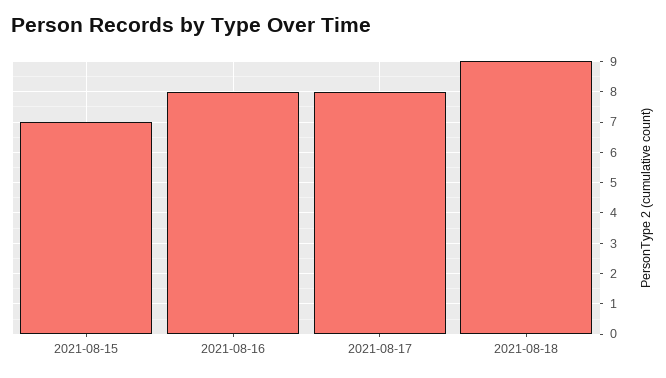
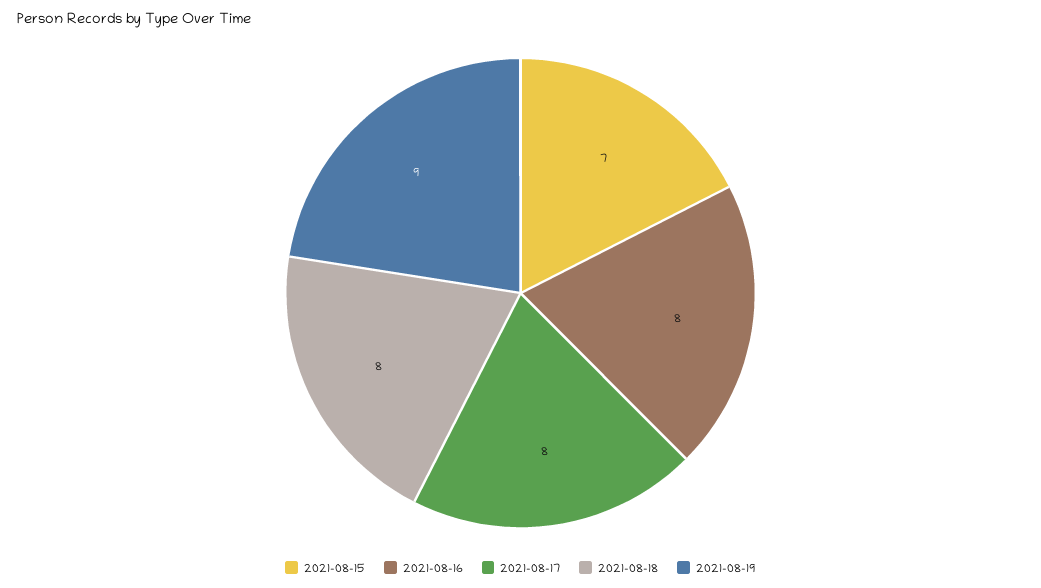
2021-08-18: 9 -> 8
2021-08-19: none -> 9

